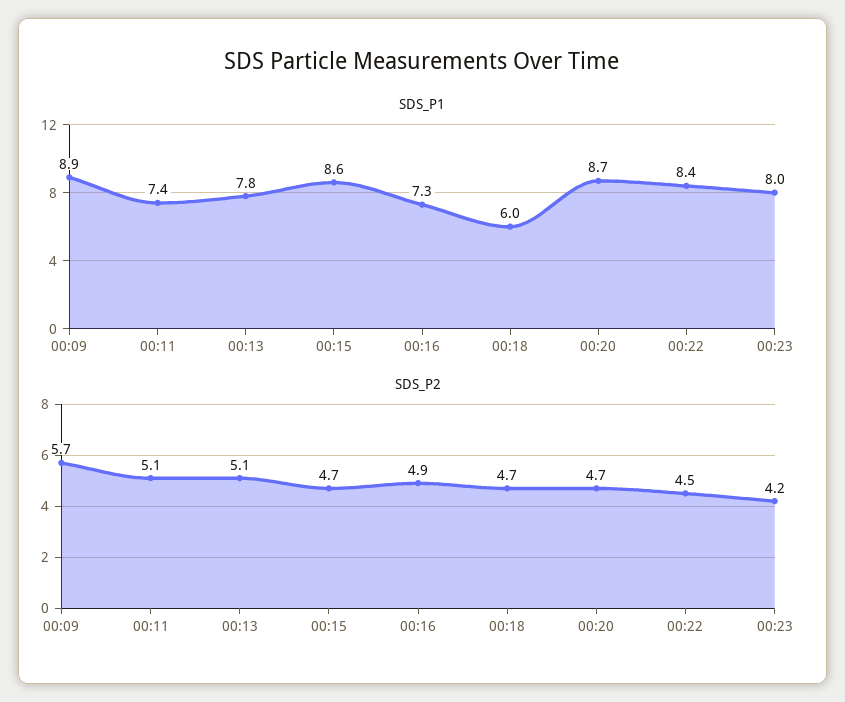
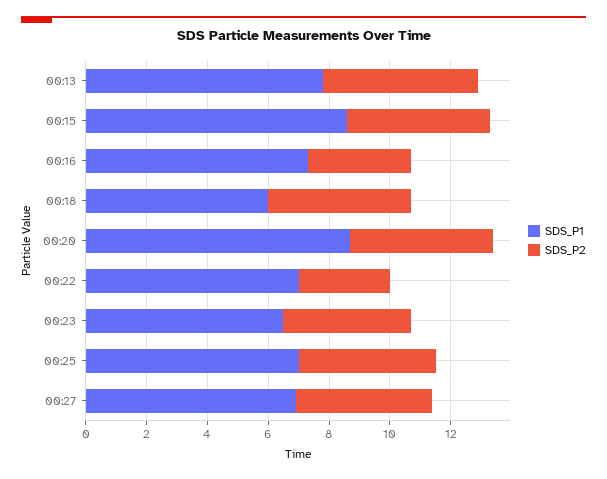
SDS_P1, 00:09: 8.9 -> none
SDS_P1, 00:11: 7.4 -> none
SDS_P1, 00:22: 8.4 -> 7
SDS_P1, 00:23: 8 -> 6.5
SDS_P2, 00:09: 5.7 -> none
SDS_P2, 00:11: 5.1 -> none
SDS_P2, 00:16: 4.9 -> 3.5
SDS_P2, 00:22: 4.5 -> 3
SDS_P1, 00:25: none -> 7
SDS_P2, 00:25: none -> 4.5
SDS_P1, 00:27: none -> 7
SDS_P2, 00:27: none -> 4.5

